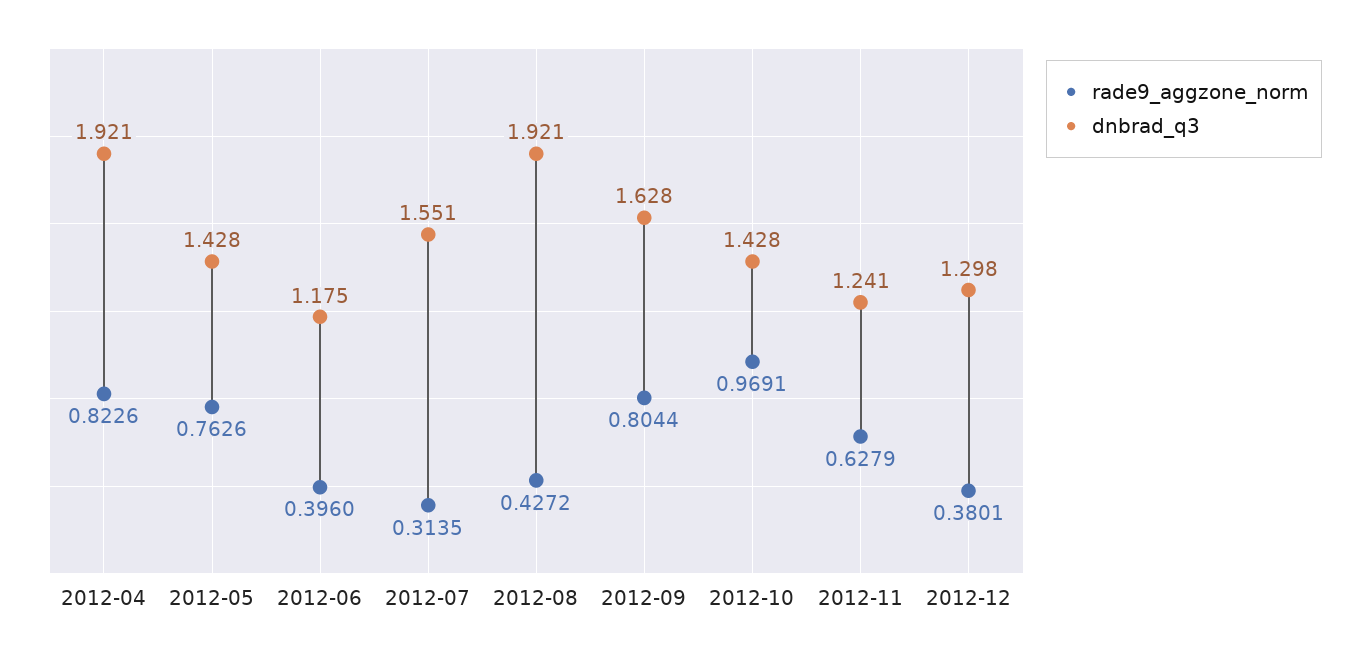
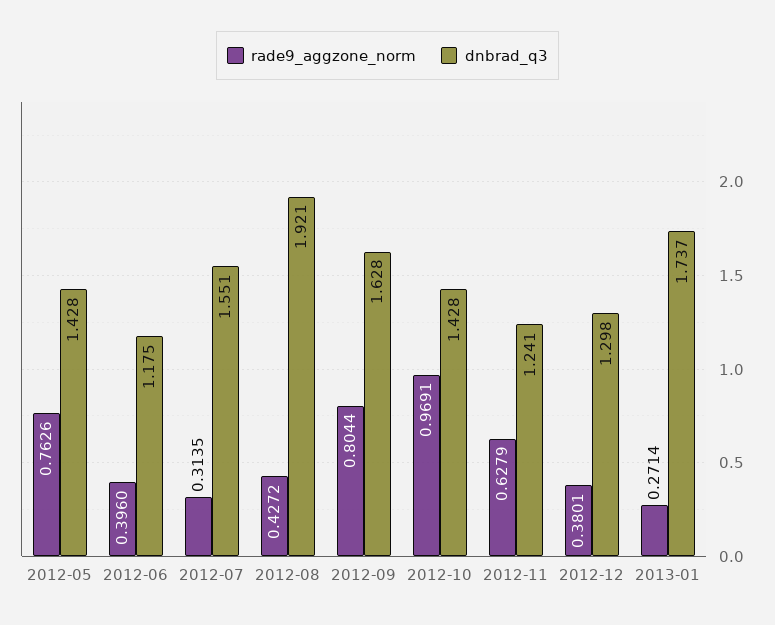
rade9_aggzone_norm, 2012-04: 0.8226 -> none
dnbrad_q3, 2012-04: 1.921 -> none
rade9_aggzone_norm, 2013-01: none -> 0.2714
dnbrad_q3, 2013-01: none -> 1.737

